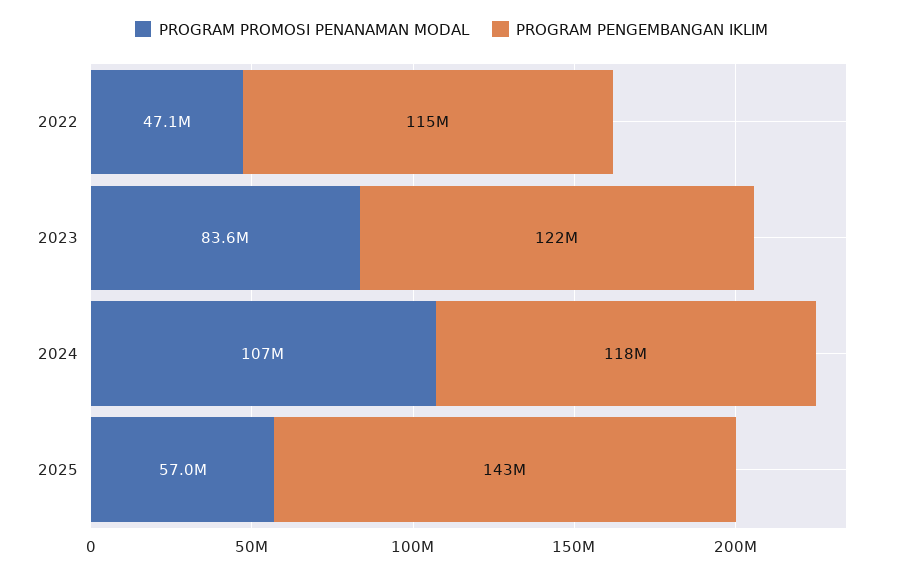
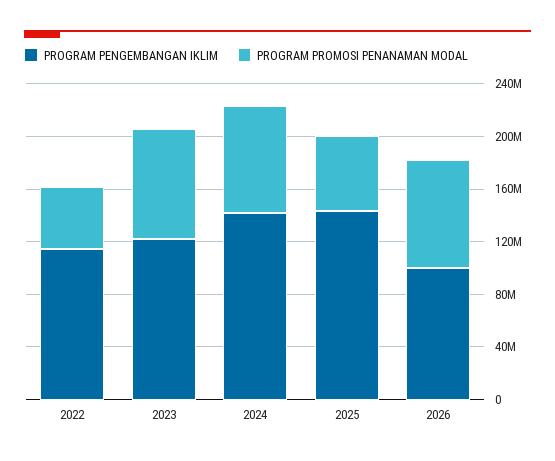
PROGRAM PROMOSI PENANAMAN MODAL, 2024: 107000000 -> 80000000
PROGRAM PENGEMBANGAN IKLIM, 2024: 118000000 -> 140000000
PROGRAM PENGEMBANGAN IKLIM, 2026: none -> 100000000
PROGRAM PROMOSI PENANAMAN MODAL, 2026: none -> 80000000

